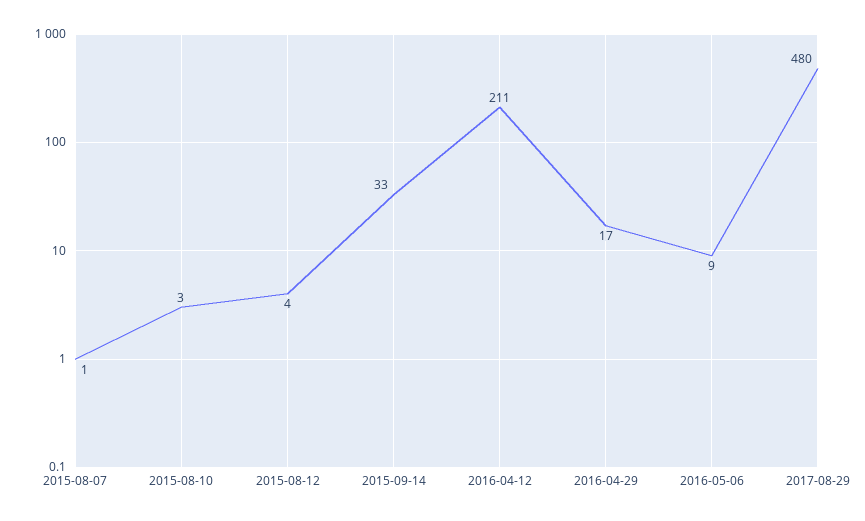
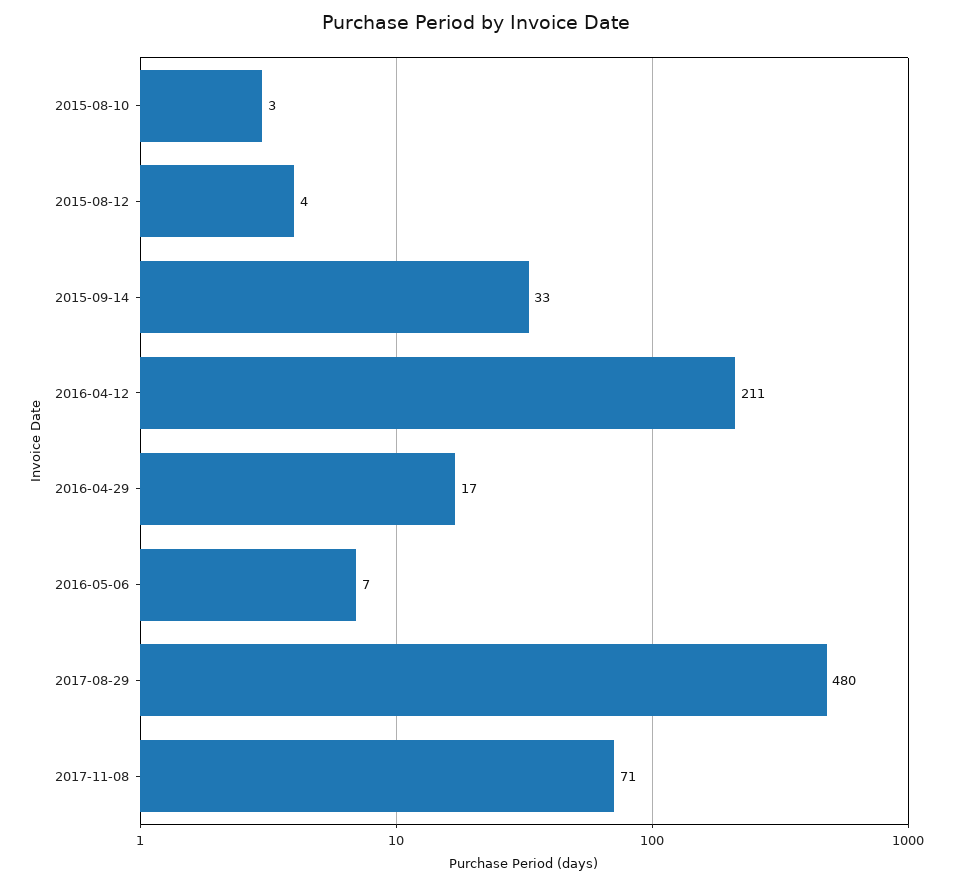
2015-08-07: 1 -> none
2016-05-06: 9 -> 7
2017-11-08: none -> 71

